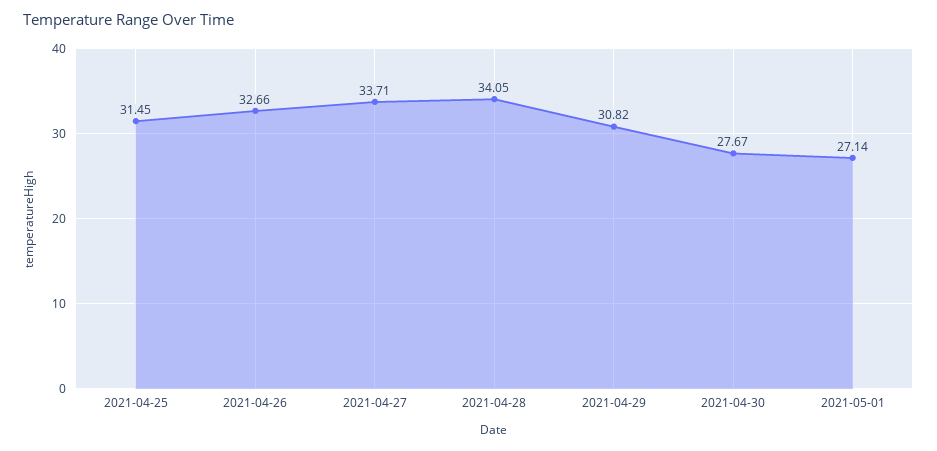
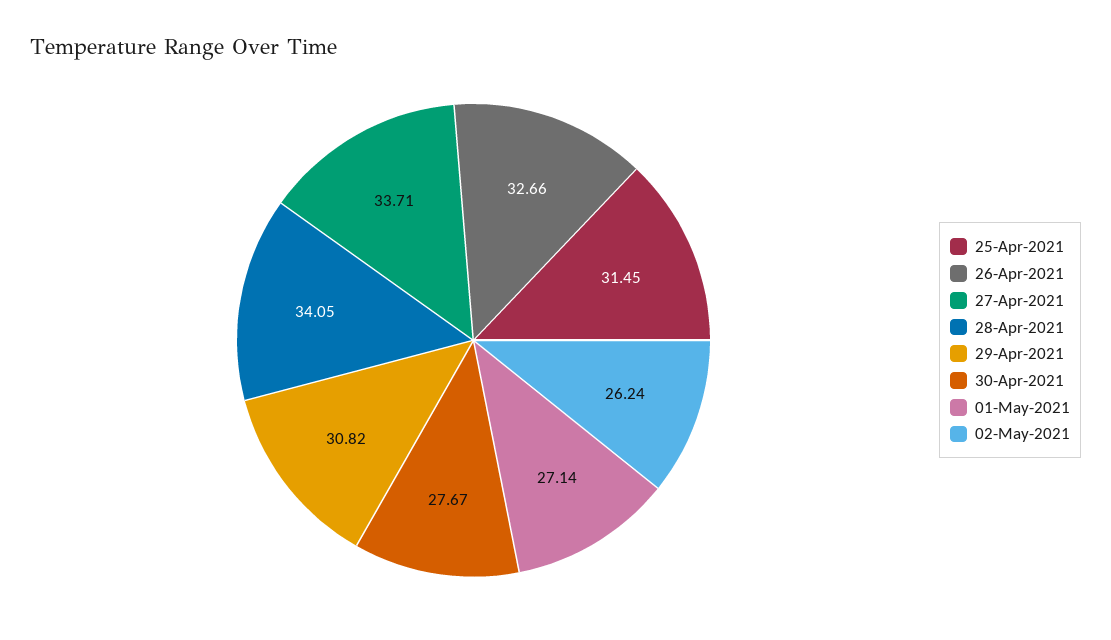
02-May-2021: none -> 26.24

